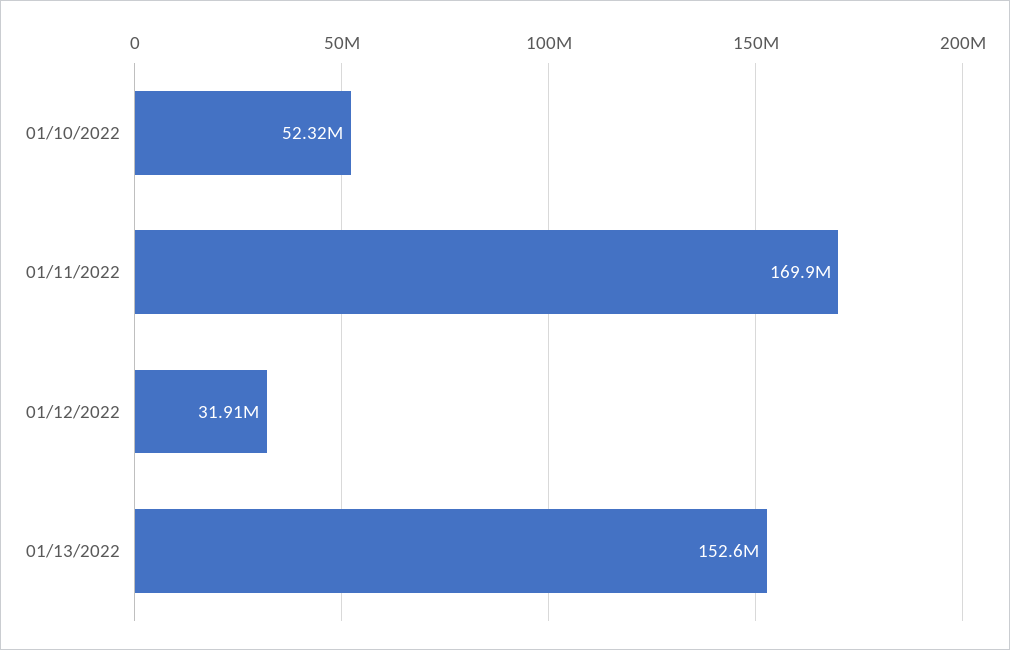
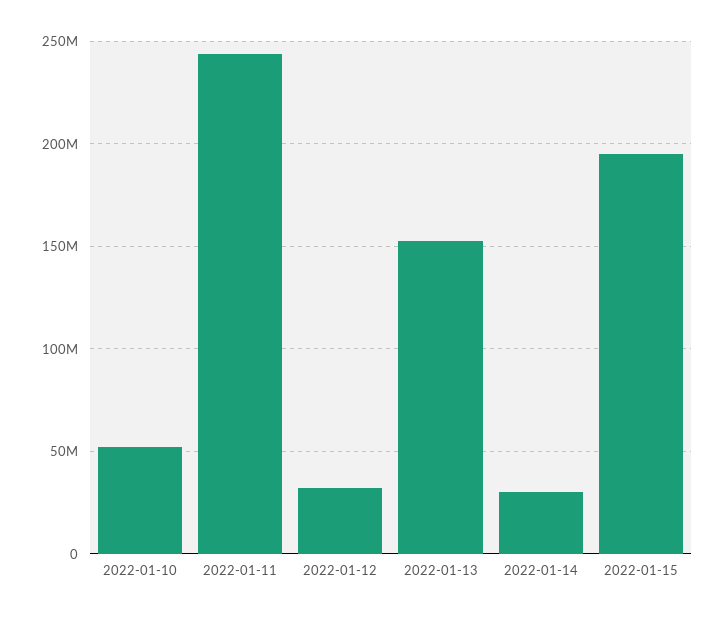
01/11/2022: 169900000 -> 245000000
2022-01-14: none -> 30000000
2022-01-15: none -> 195000000

